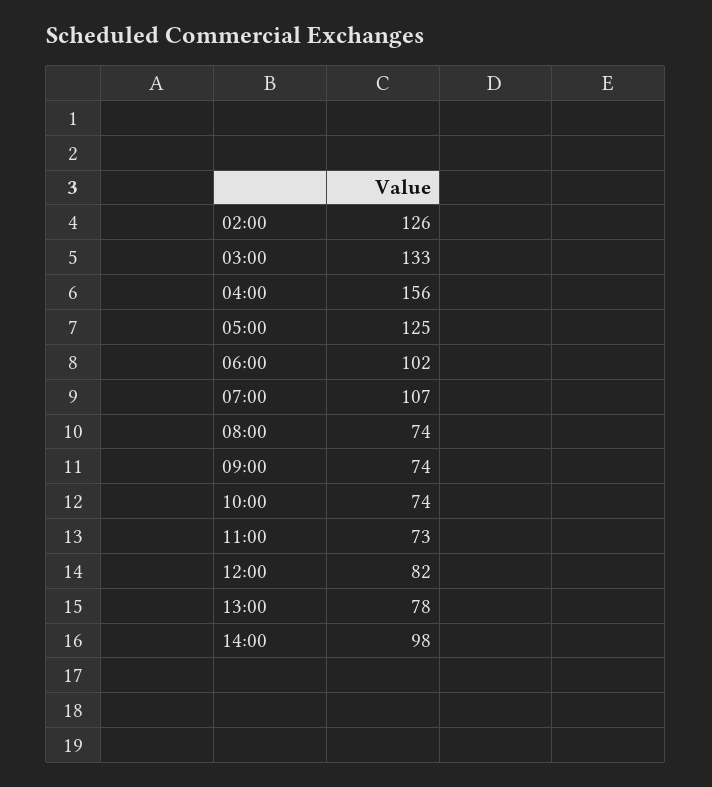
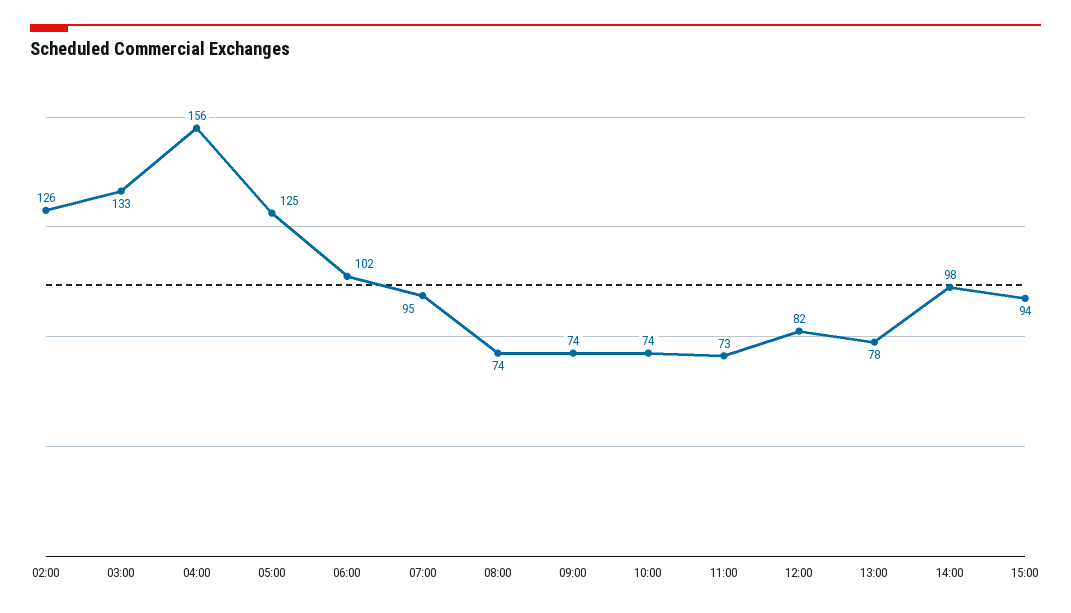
07:00: 107 -> 95
15:00: none -> 94

